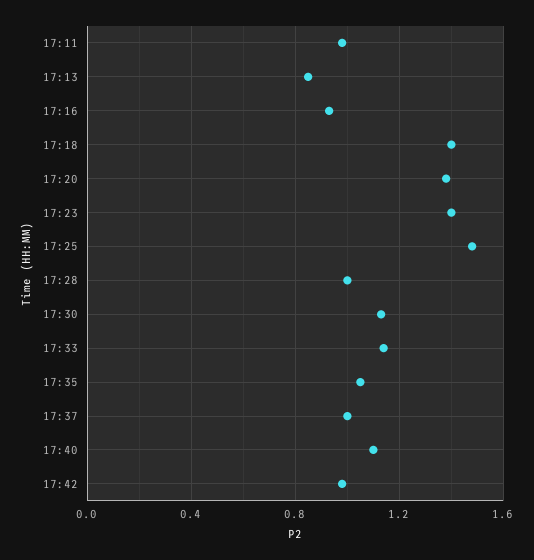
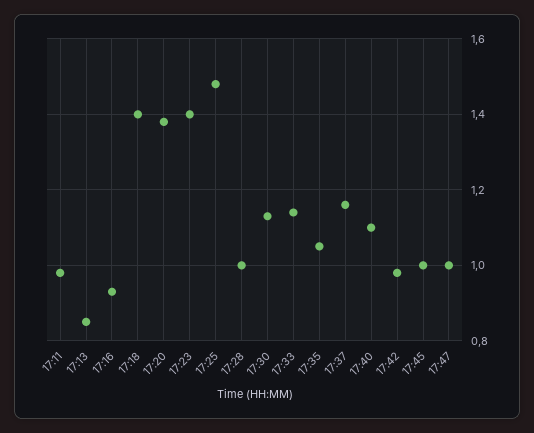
17:37: 1 -> 1.15
17:45: none -> 1
17:47: none -> 1

